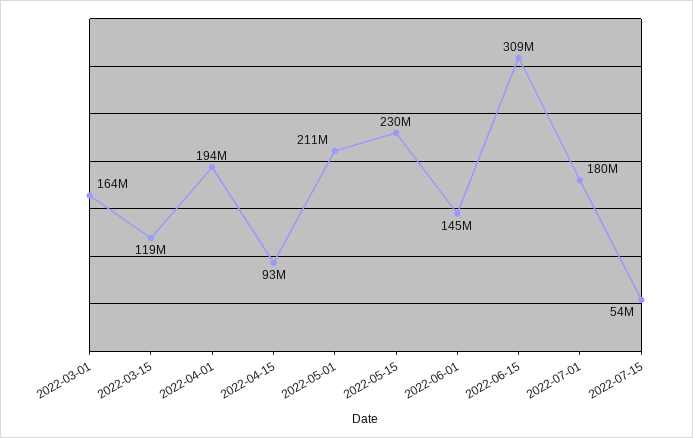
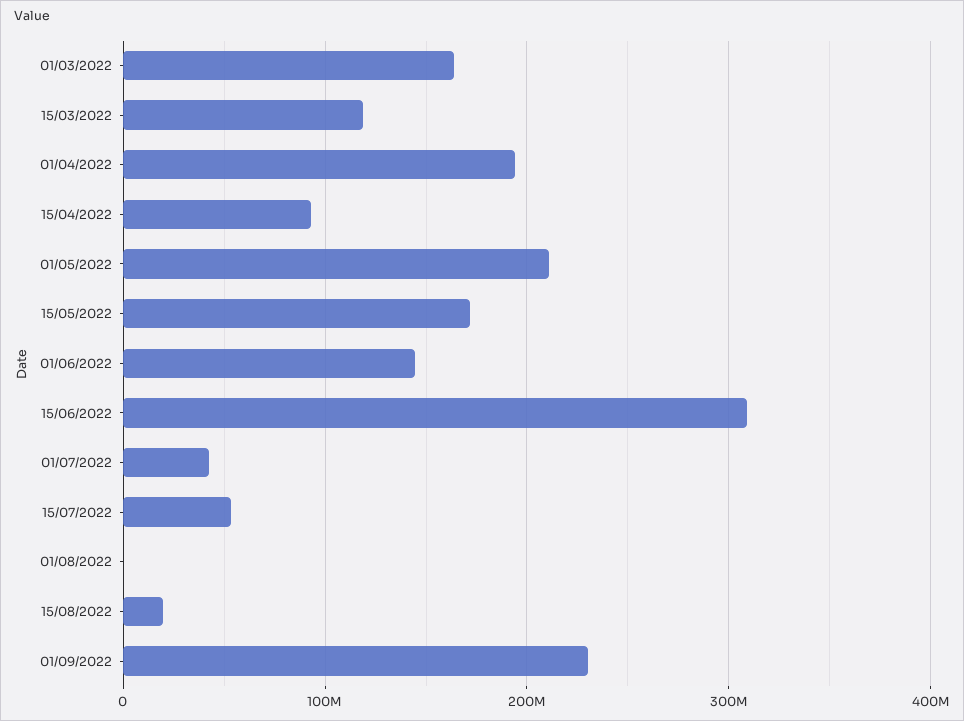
2022-05-15: 230000000 -> 170000000
2022-07-01: 180000000 -> 40000000
01/08/2022: none -> 0
15/08/2022: none -> 20000000
01/09/2022: none -> 230000000

